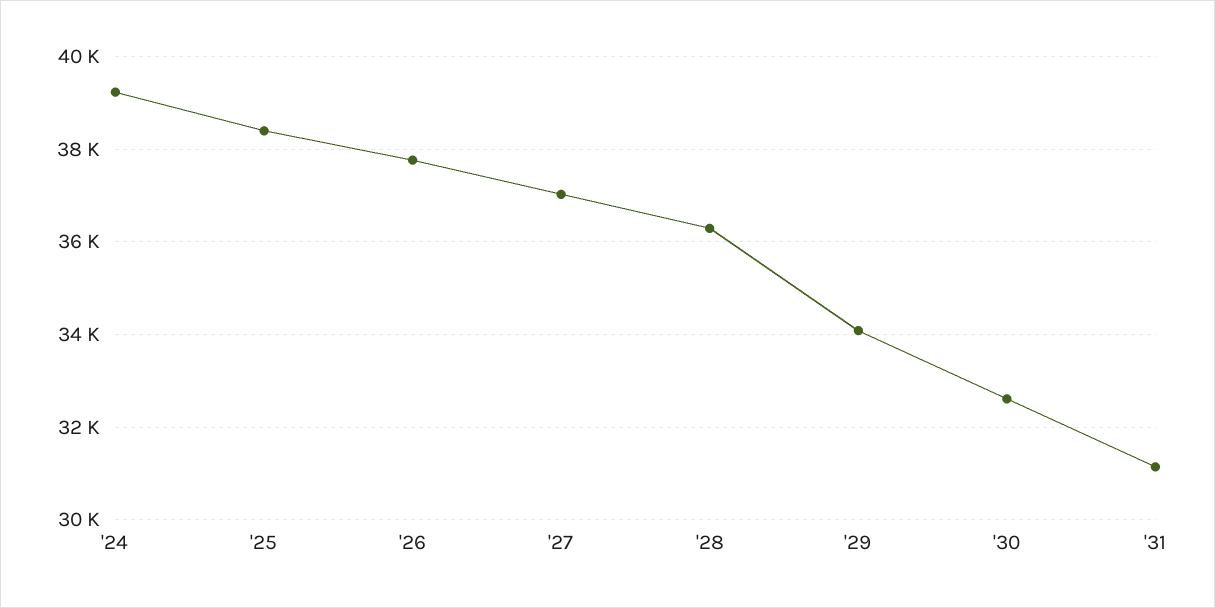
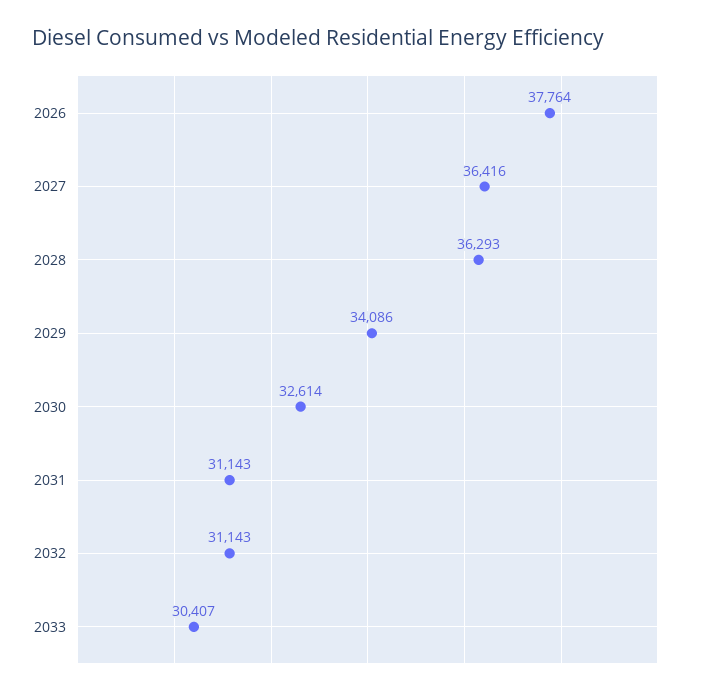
'24: 39200 -> none
'25: 38400 -> none
'27: 37000 -> 36416
2032: none -> 31143
2033: none -> 30407

